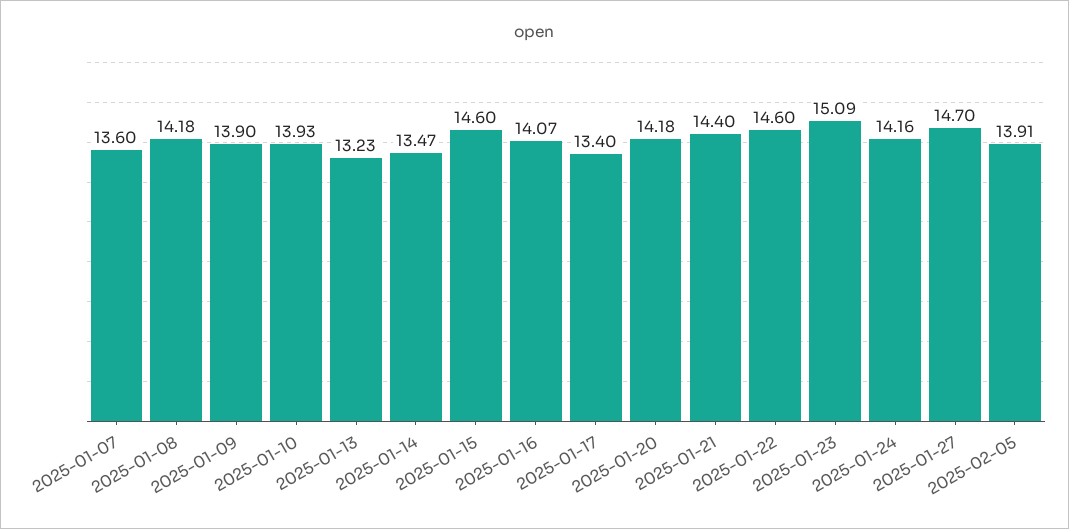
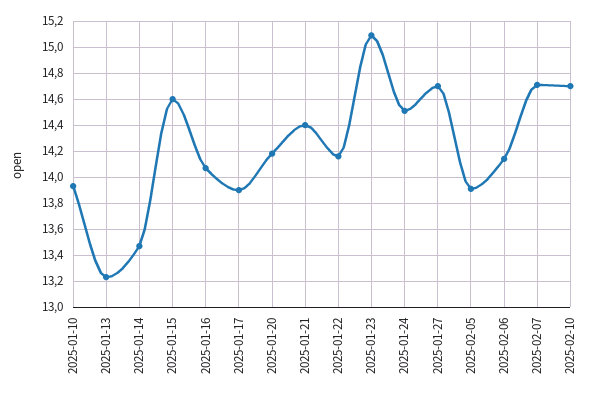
2025-01-07: 13.6 -> none
2025-01-08: 14.18 -> none
2025-01-09: 13.9 -> none
2025-01-17: 13.4 -> 13.9
2025-01-22: 14.6 -> 14.15
2025-01-24: 14.16 -> 14.5
2025-02-06: none -> 14.15
2025-02-07: none -> 14.7
2025-02-10: none -> 14.7

